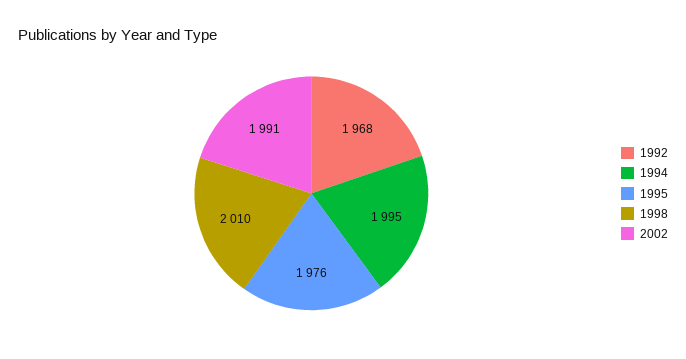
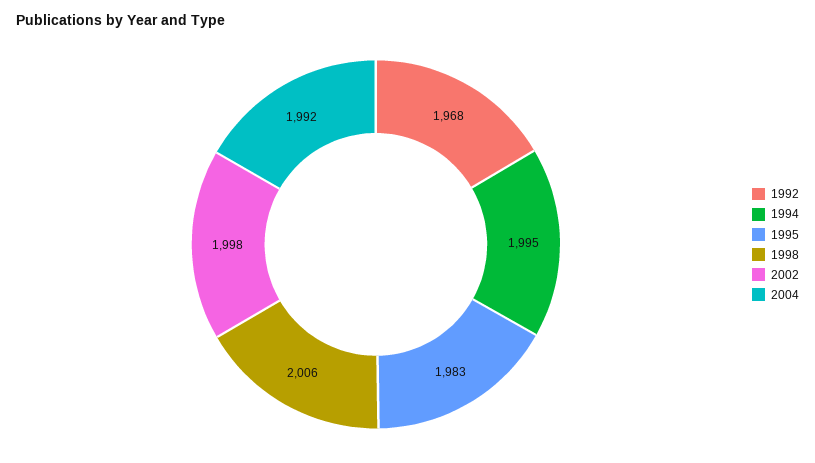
1995: 1976 -> 1983
1998: 2010 -> 2006
2002: 1991 -> 1998
2004: none -> 1992

